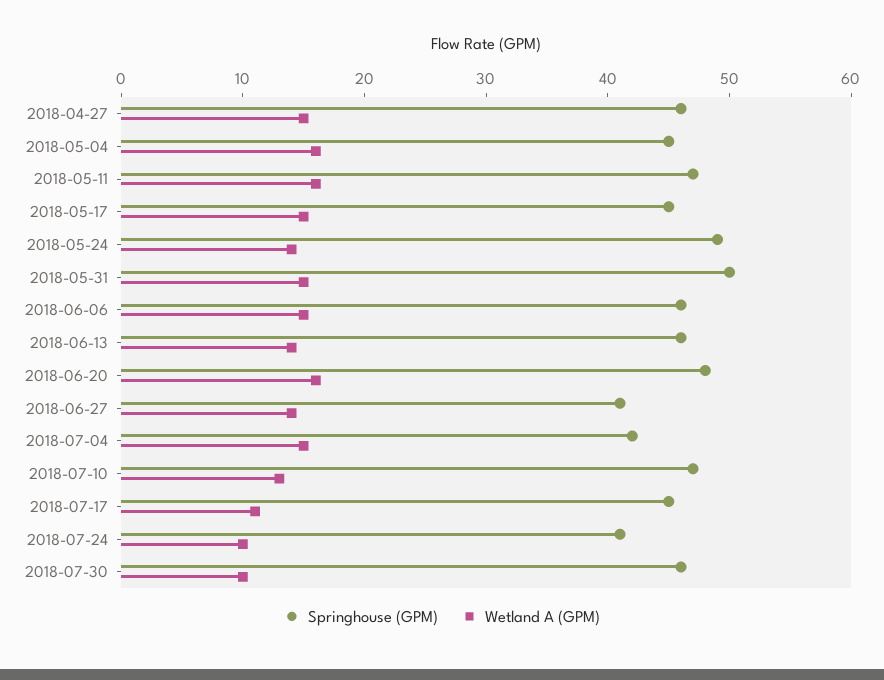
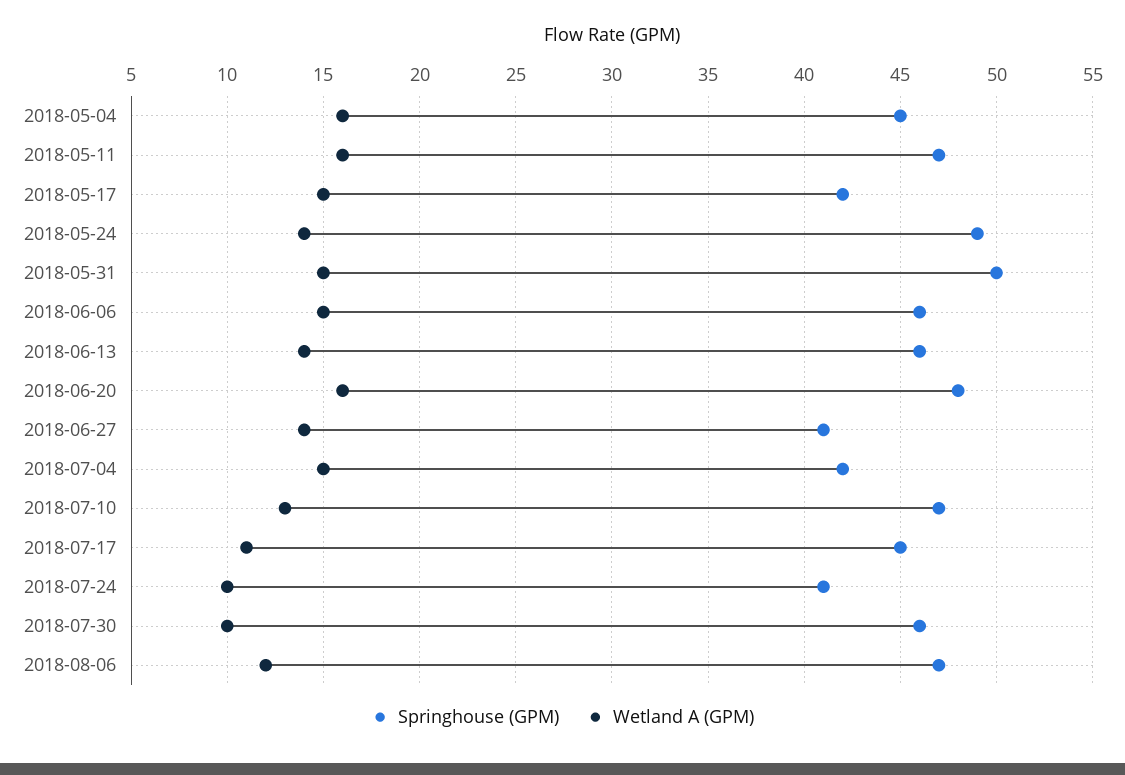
Springhouse (GPM), 2018-04-27: 46 -> none
Wetland A (GPM), 2018-04-27: 15 -> none
Springhouse (GPM), 2018-05-17: 45 -> 42
Springhouse (GPM), 2018-08-06: none -> 47
Wetland A (GPM), 2018-08-06: none -> 12

